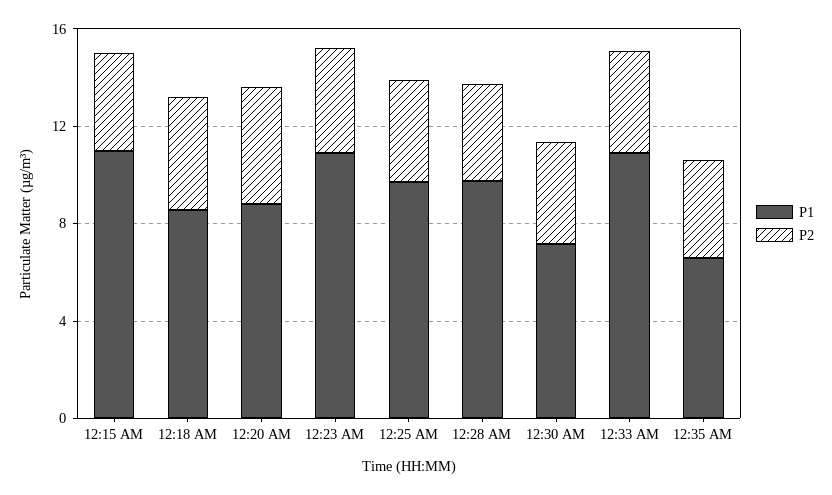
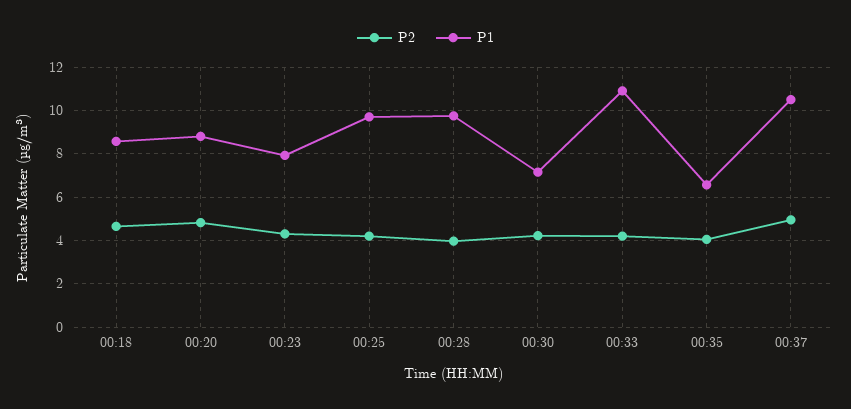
P1, 12:15 AM: 11 -> none
P2, 12:15 AM: 4 -> none
P1, 12:23 AM: 11 -> 8
P2, 00:37: none -> 5
P1, 00:37: none -> 10.5

